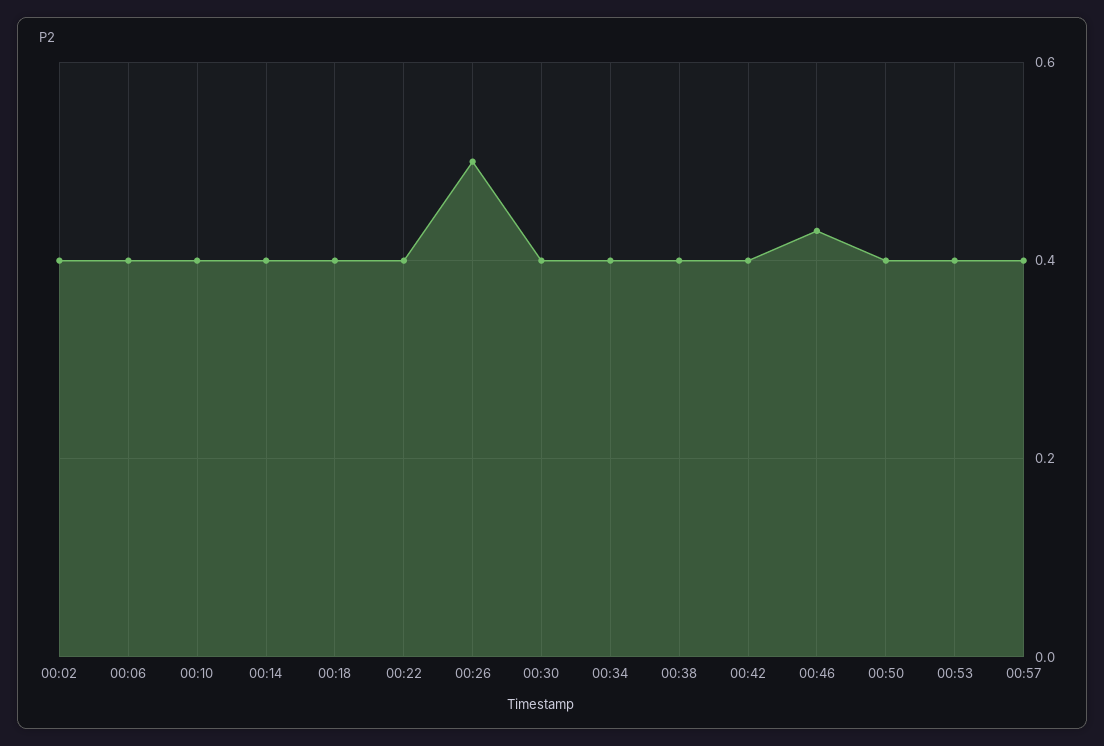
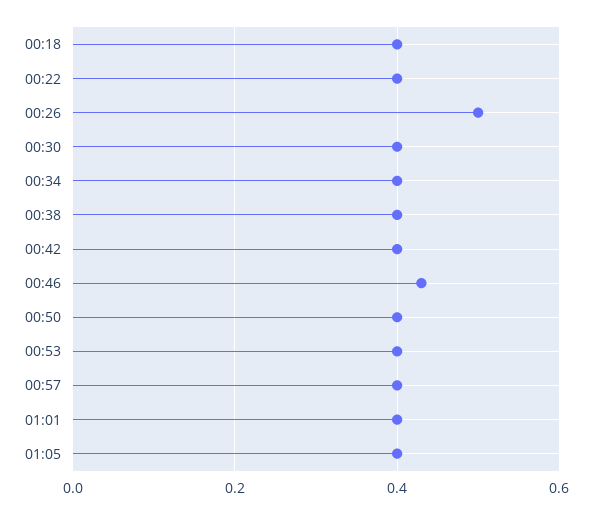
00:02: 0.4 -> none
00:06: 0.4 -> none
00:10: 0.4 -> none
00:14: 0.4 -> none
01:01: none -> 0.4
01:05: none -> 0.4

